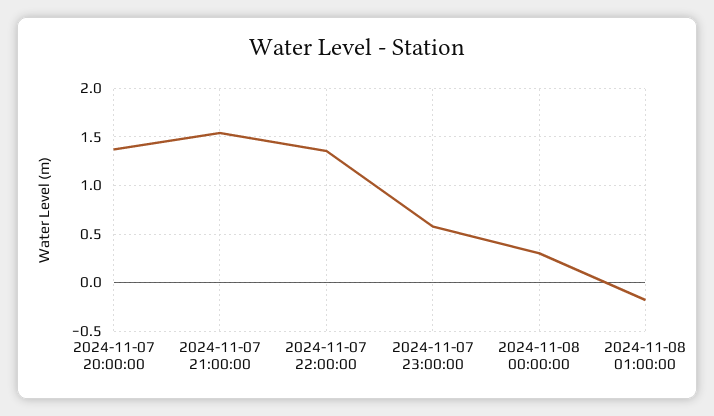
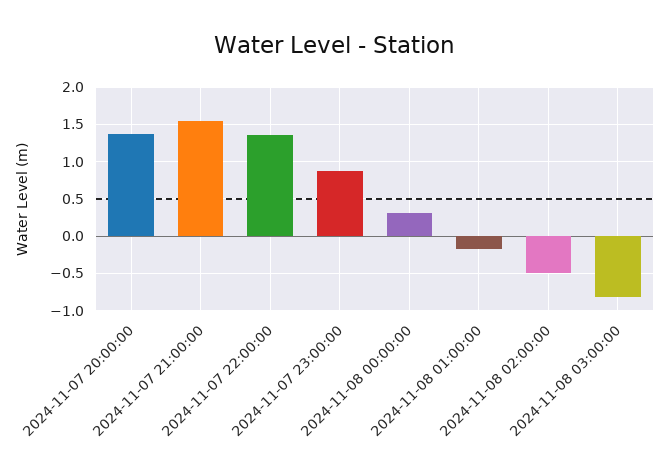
2024-11-07 23:00:00: 0.6 -> 0.9
2024-11-08 02:00:00: none -> -0.5
2024-11-08 03:00:00: none -> -0.8

